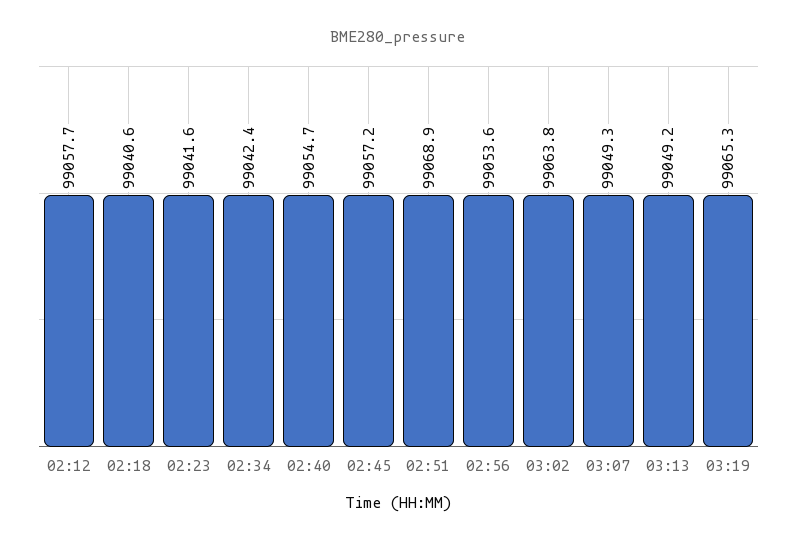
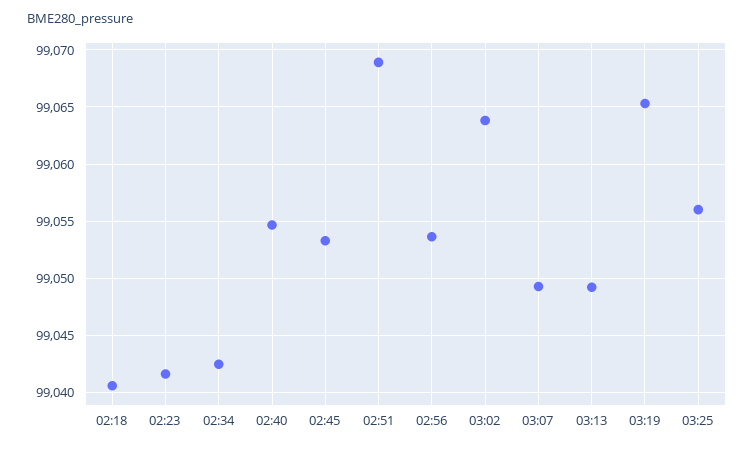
02:12: 99057.7 -> none
02:45: 99057.2 -> 99053
03:25: none -> 99056

